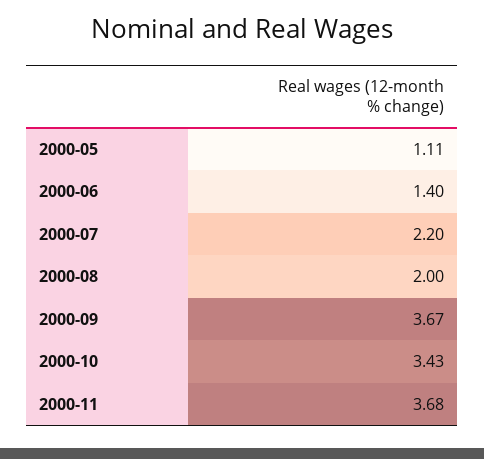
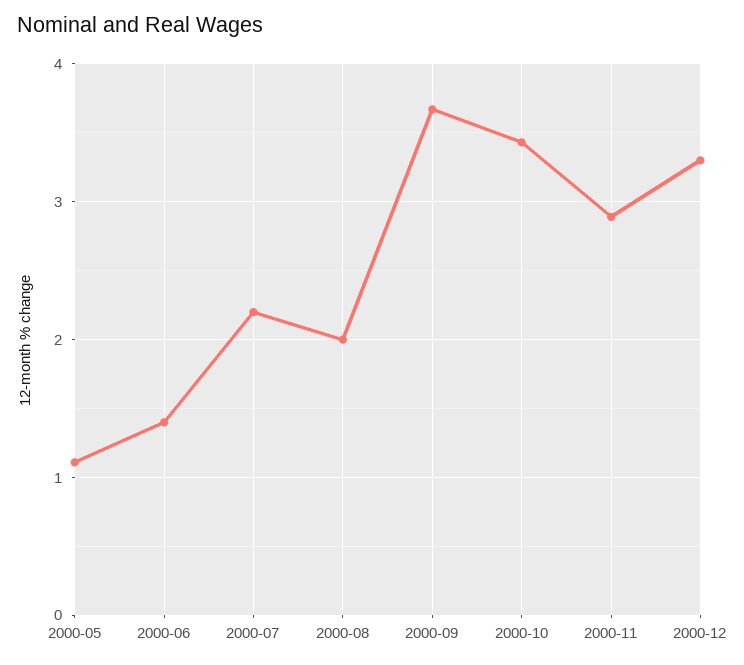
2000-11: 3.68 -> 2.9
2000-12: none -> 3.3

